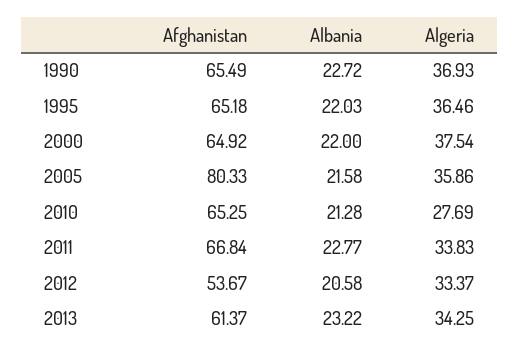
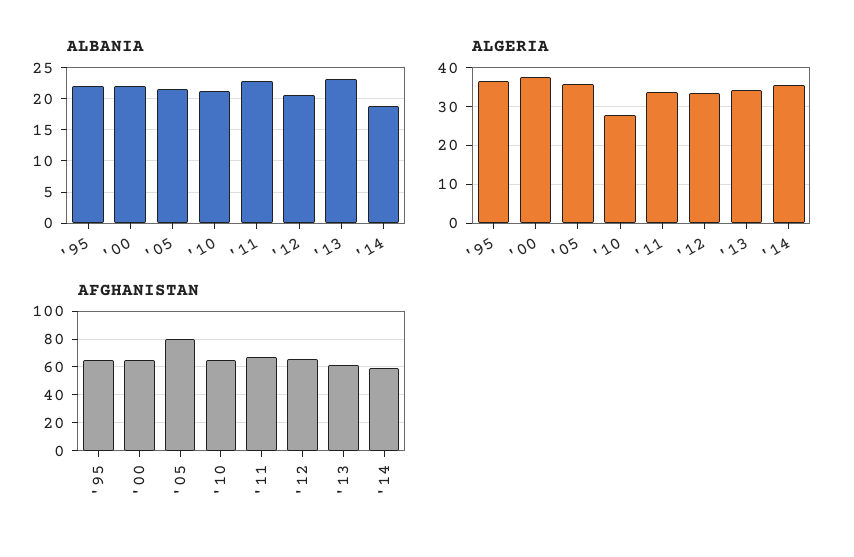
Afghanistan, 1990: 65.49 -> none
Albania, 1990: 22.72 -> none
Algeria, 1990: 36.93 -> none
Afghanistan, 2012: 53.67 -> 65
Albania, '14: none -> 19
Algeria, '14: none -> 36
Afghanistan, '14: none -> 60

